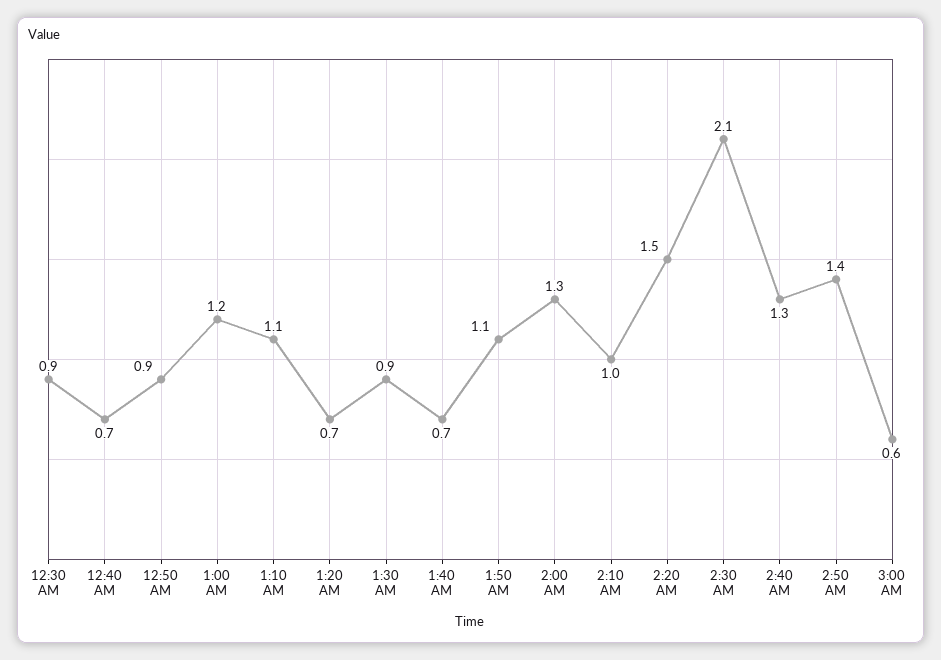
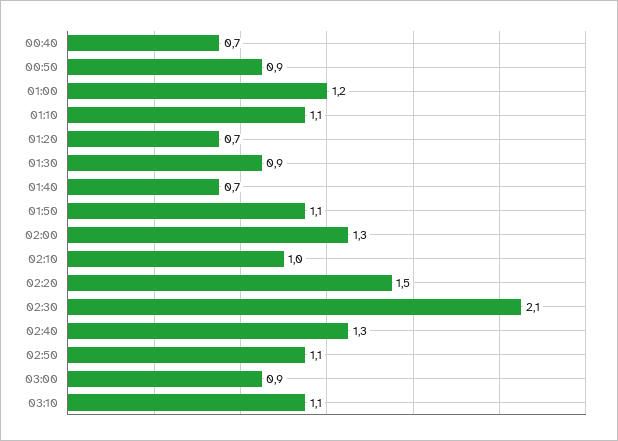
12:30 AM: 0.9 -> none
2:50 AM: 1.4 -> 1.1
3:00 AM: 0.6 -> 0.9
03:10: none -> 1.1

